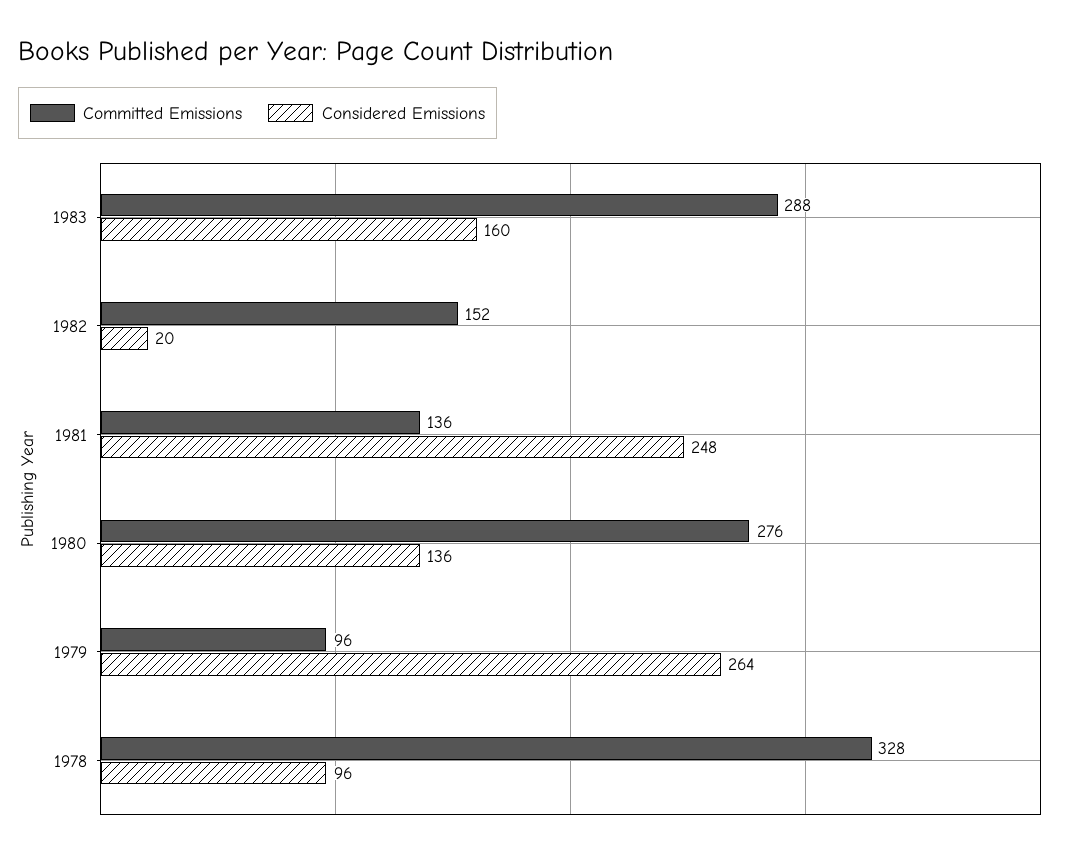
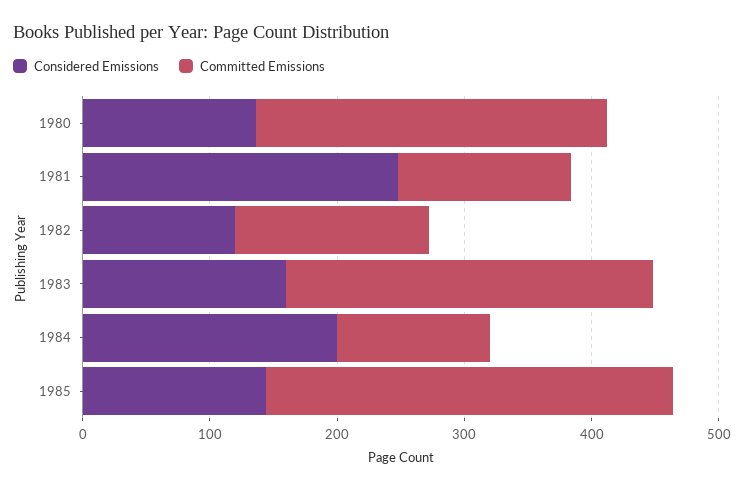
Considered Emissions, 1982: 20 -> 120
Committed Emissions, 1979: 96 -> none
Considered Emissions, 1979: 264 -> none
Committed Emissions, 1978: 328 -> none
Considered Emissions, 1978: 96 -> none
Considered Emissions, 1984: none -> 200
Committed Emissions, 1984: none -> 120
Considered Emissions, 1985: none -> 140
Committed Emissions, 1985: none -> 320

